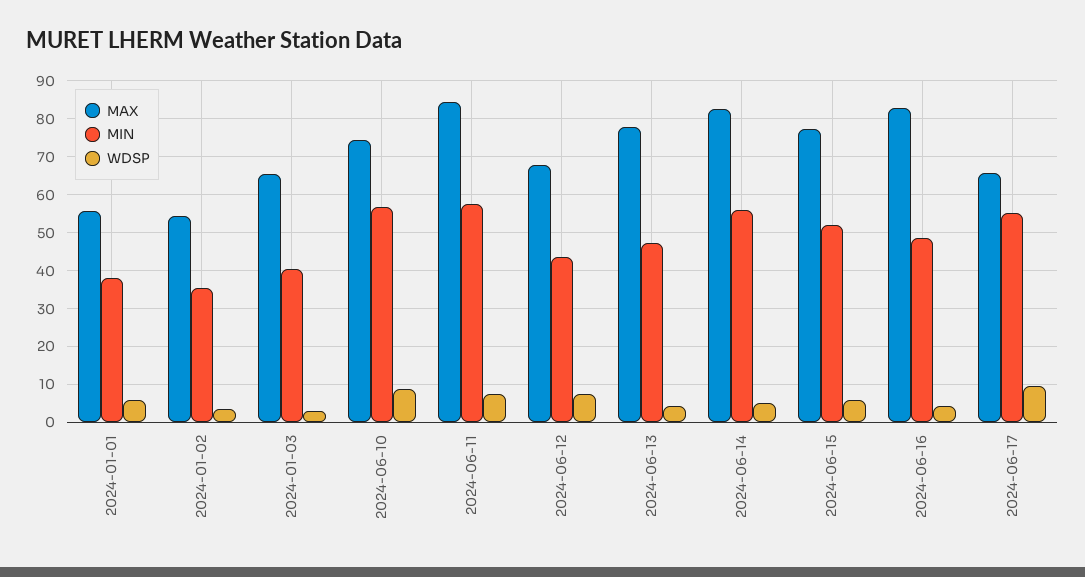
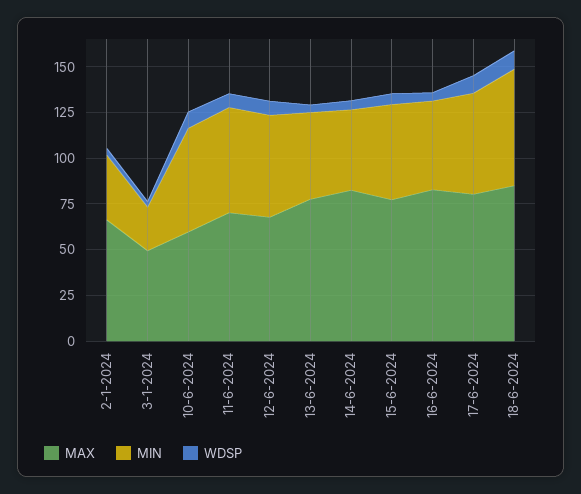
MAX, 2024-01-01: 56 -> none
MIN, 2024-01-01: 38 -> none
WDSP, 2024-01-01: 6 -> none
MAX, 2024-01-02: 54 -> 65
MAX, 2024-01-03: 66 -> 50
MIN, 2024-01-03: 40 -> 25
MAX, 2024-06-10: 74 -> 60
MAX, 2024-06-11: 84 -> 70
MIN, 2024-06-12: 44 -> 55
MIN, 2024-06-14: 56 -> 45
MAX, 2024-06-17: 66 -> 80
MAX, 18-6-2024: none -> 85
MIN, 18-6-2024: none -> 65
WDSP, 18-6-2024: none -> 10

